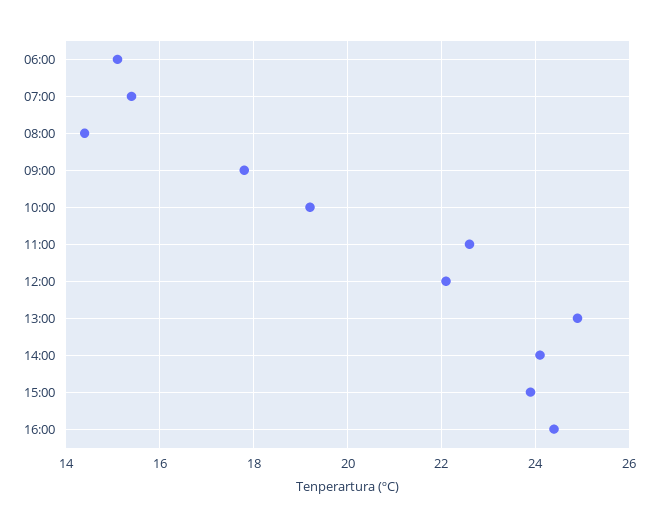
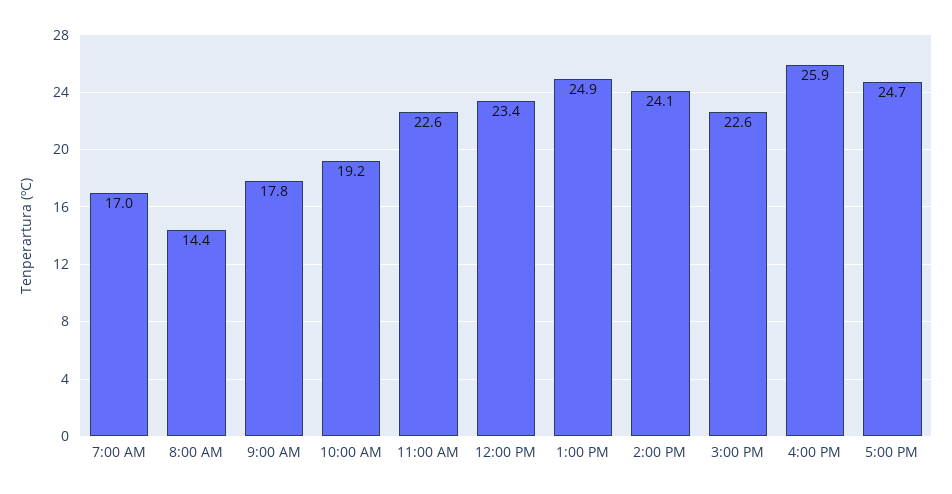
06:00: 15 -> none
07:00: 15.5 -> 17
12:00: 22 -> 23.4
15:00: 24 -> 22.6
16:00: 24.5 -> 25.9
5:00 PM: none -> 24.7

